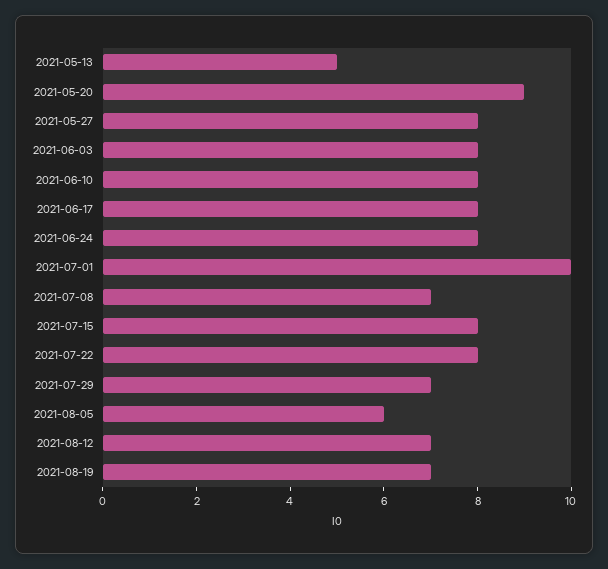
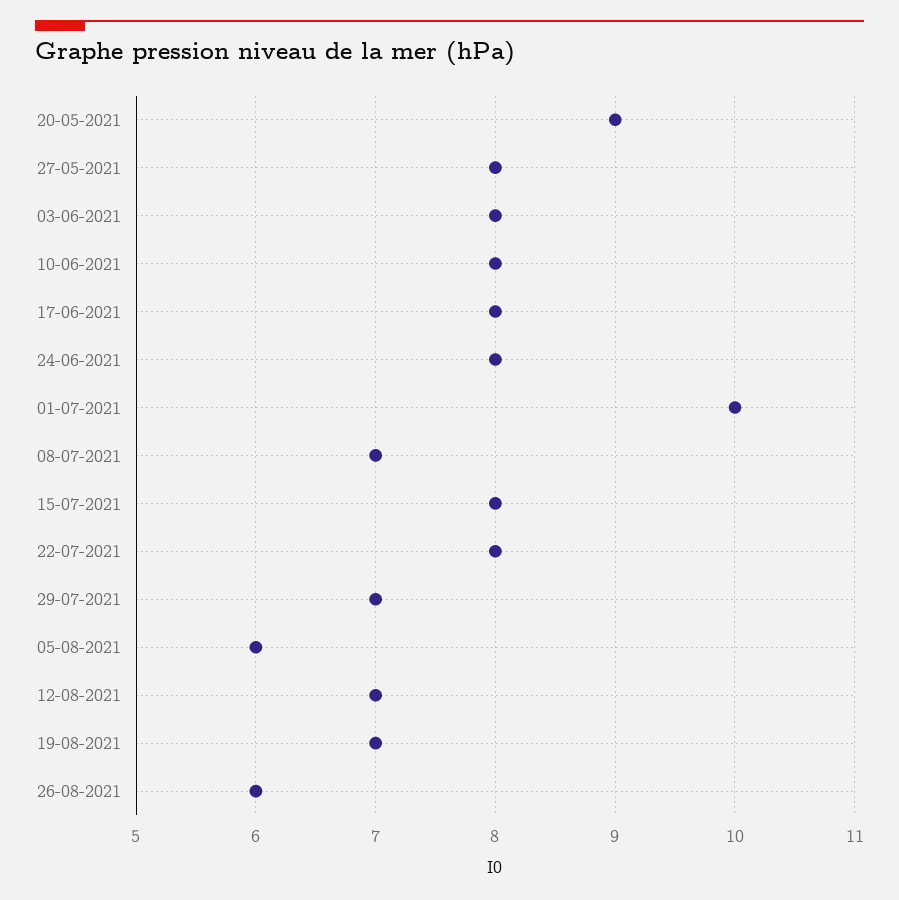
2021-05-13: 5 -> none
26-08-2021: none -> 6

